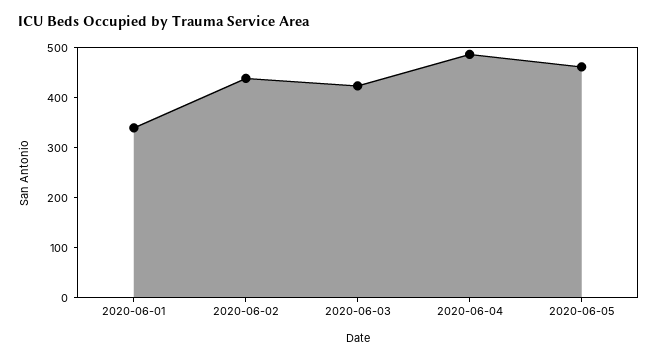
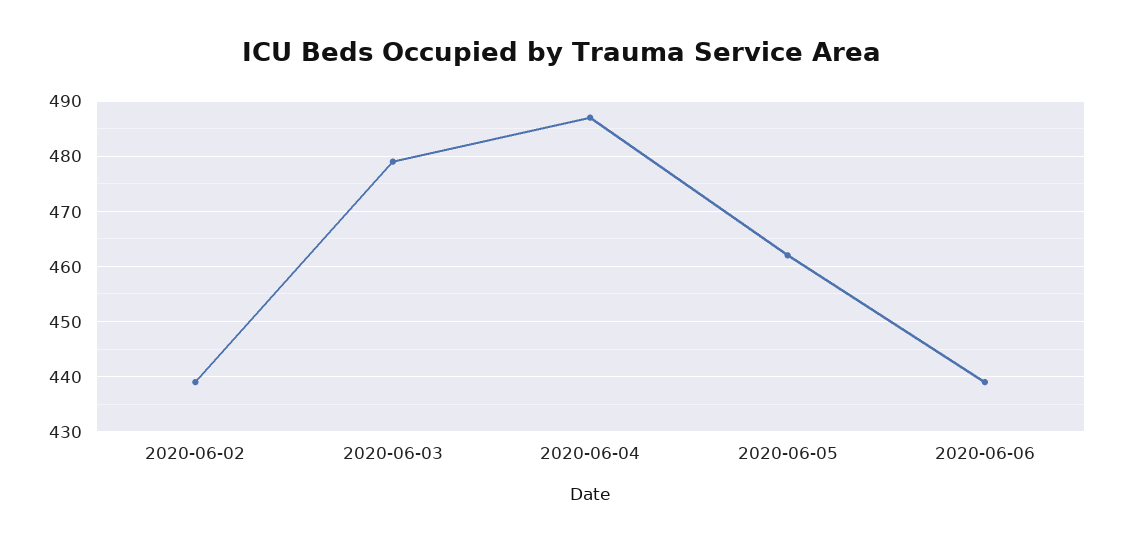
2020-06-01: 340 -> none
2020-06-03: 420 -> 480
2020-06-06: none -> 440

